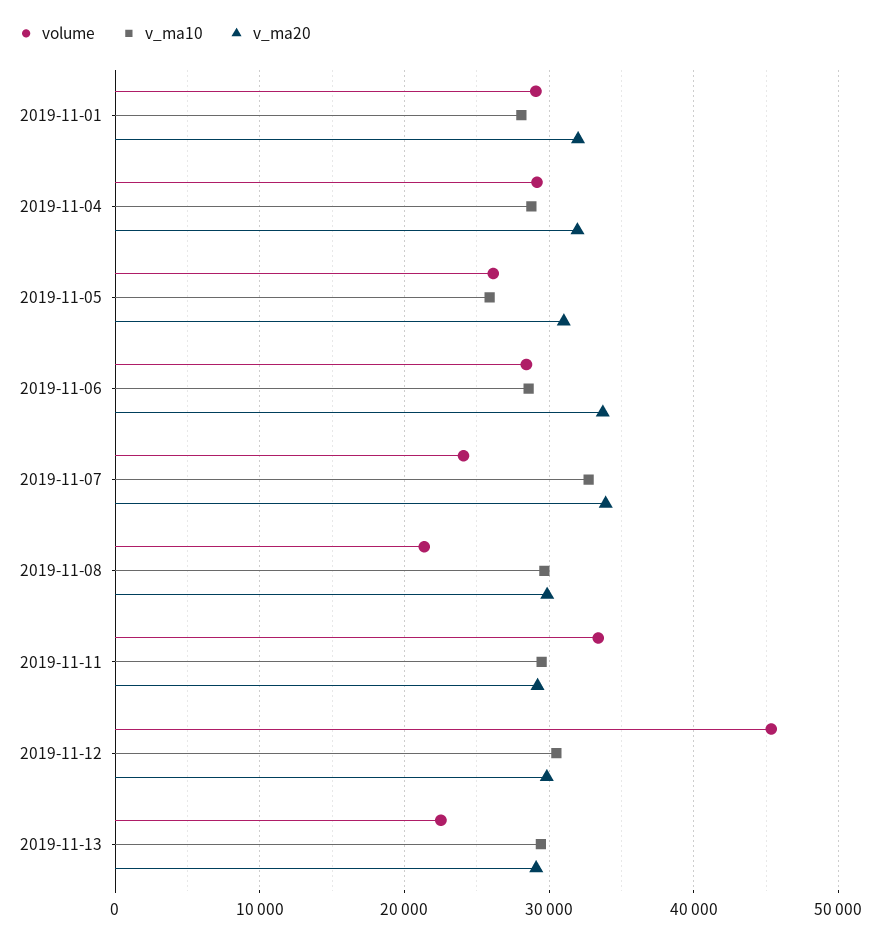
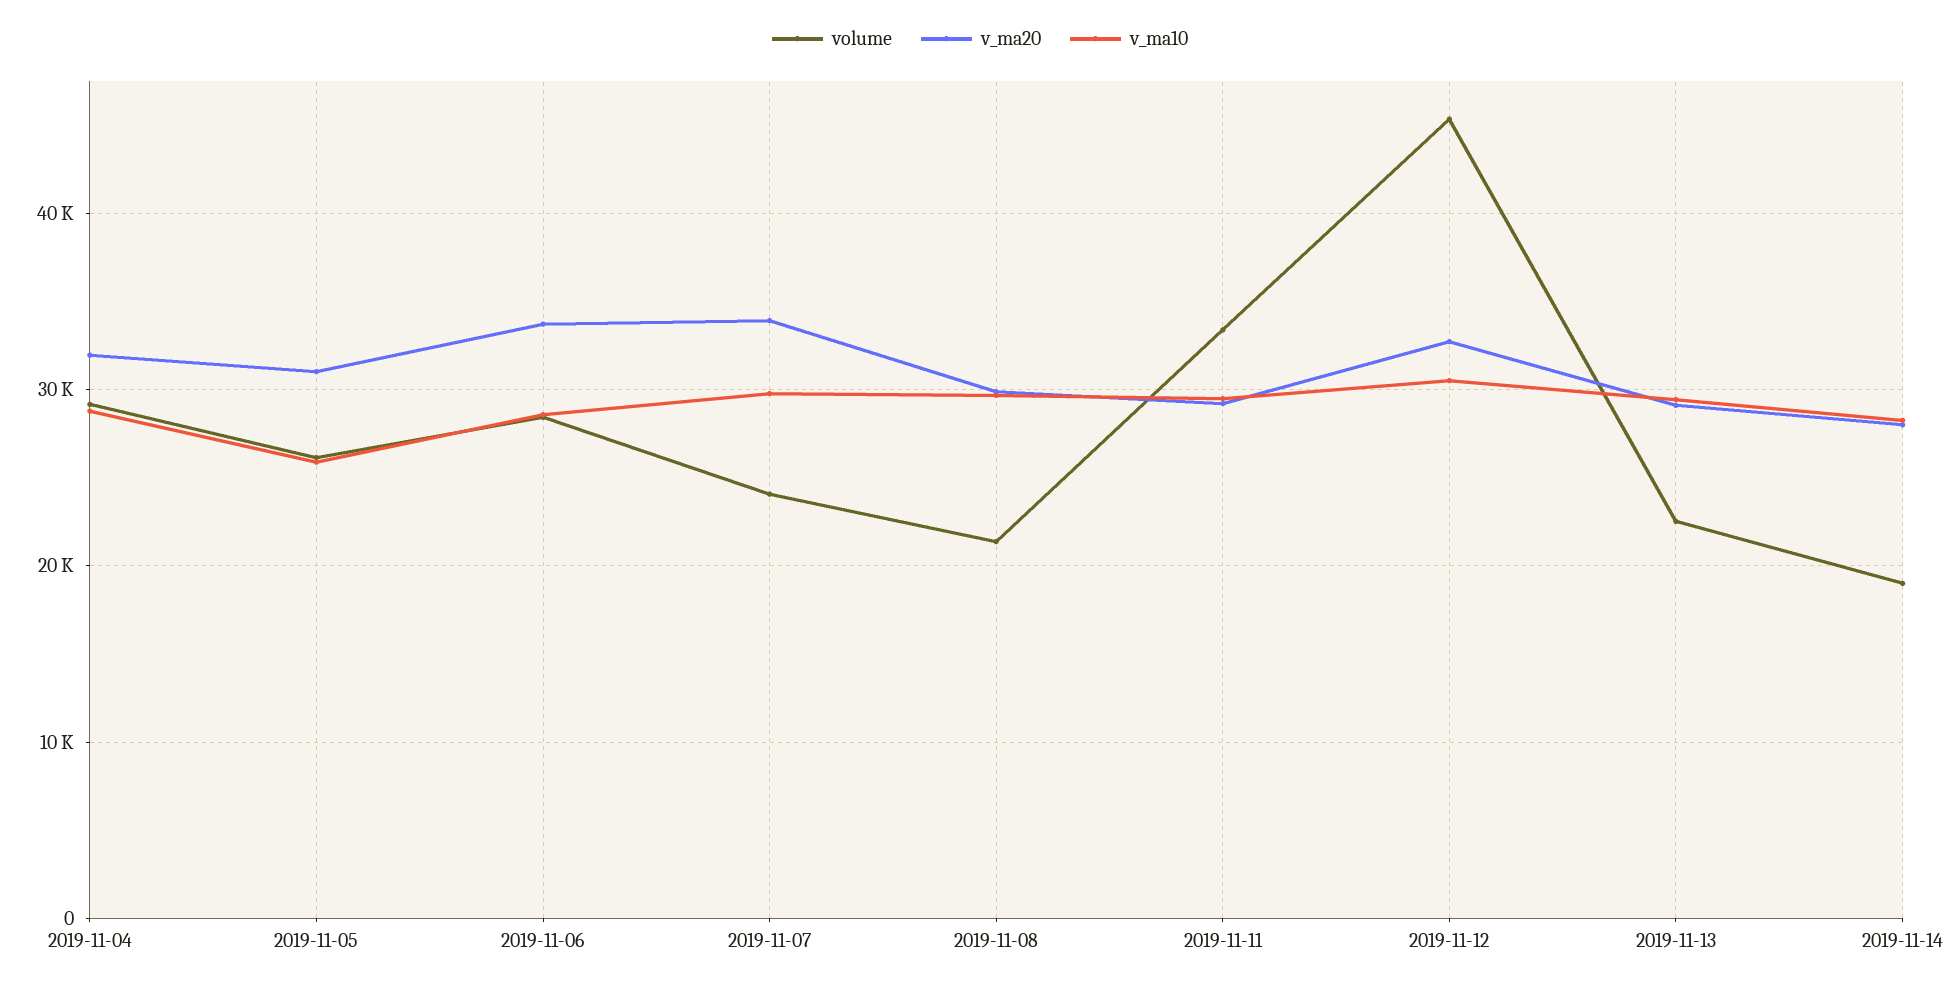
volume, 2019-11-01: 29000 -> none
v_ma10, 2019-11-01: 28000 -> none
v_ma20, 2019-11-01: 32000 -> none
v_ma10, 2019-11-07: 33000 -> 30000
v_ma20, 2019-11-12: 30000 -> 33000
volume, 2019-11-14: none -> 19000
v_ma20, 2019-11-14: none -> 28000
v_ma10, 2019-11-14: none -> 28000

